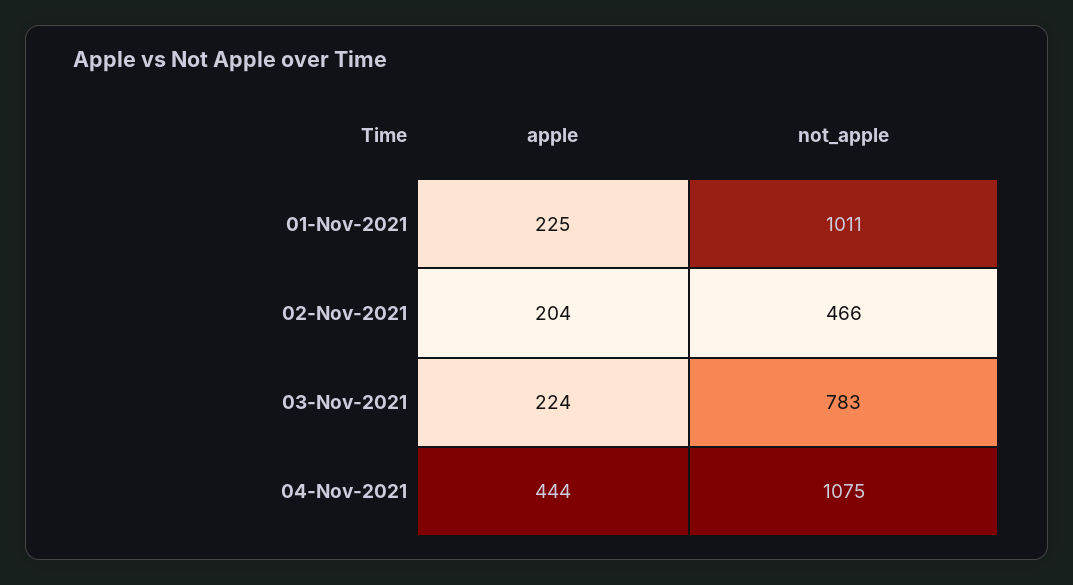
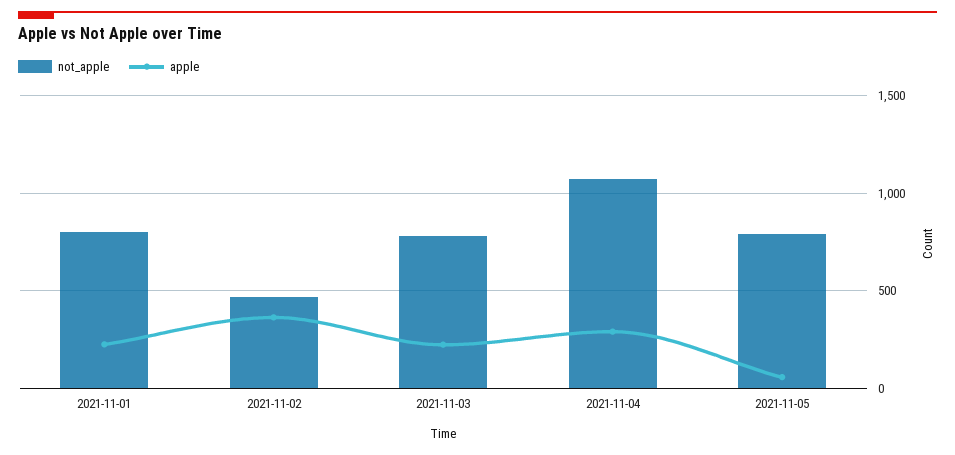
not_apple, 01-Nov-2021: 1011 -> 800
apple, 02-Nov-2021: 204 -> 350
apple, 04-Nov-2021: 444 -> 300
not_apple, 2021-11-05: none -> 800
apple, 2021-11-05: none -> 50

